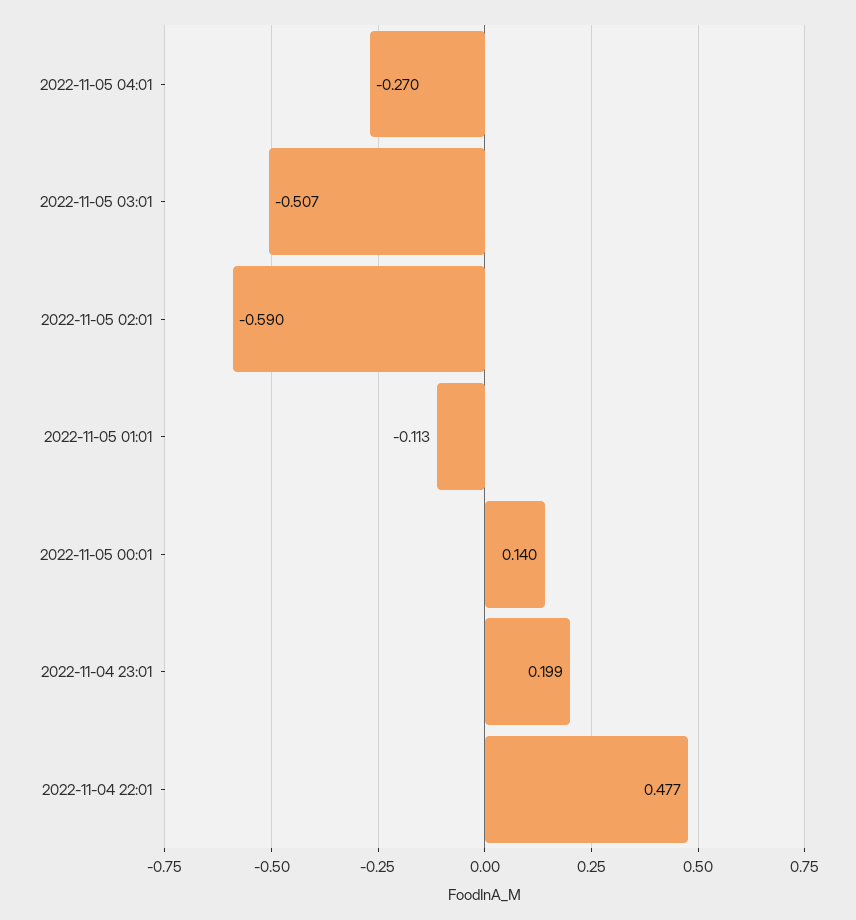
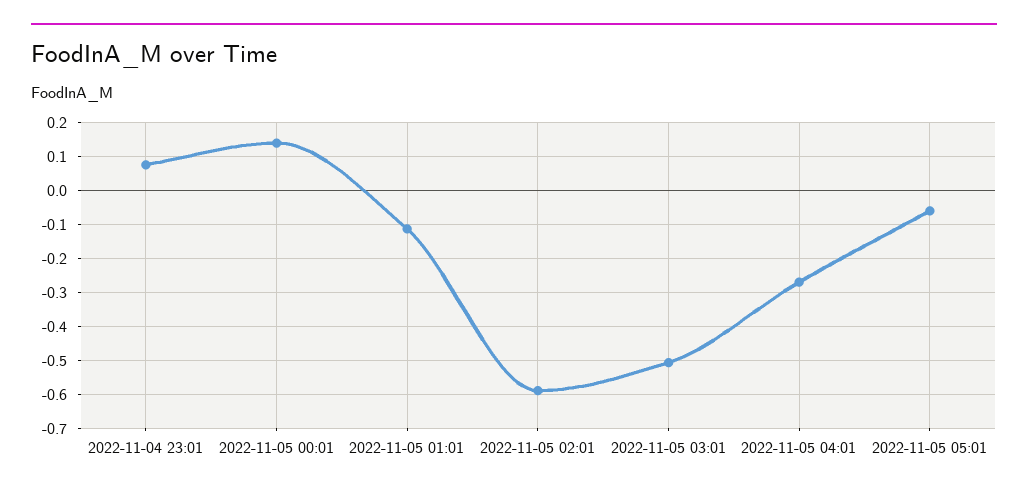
2022-11-04 23:01: 0.199 -> 0.08
2022-11-04 22:01: 0.477 -> none
2022-11-05 05:01: none -> -0.06

